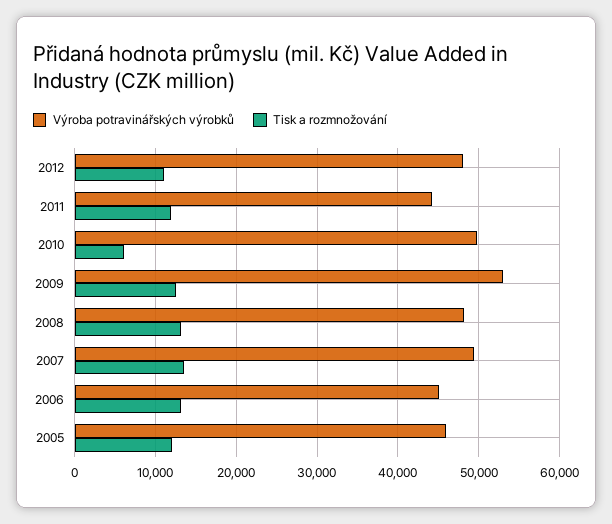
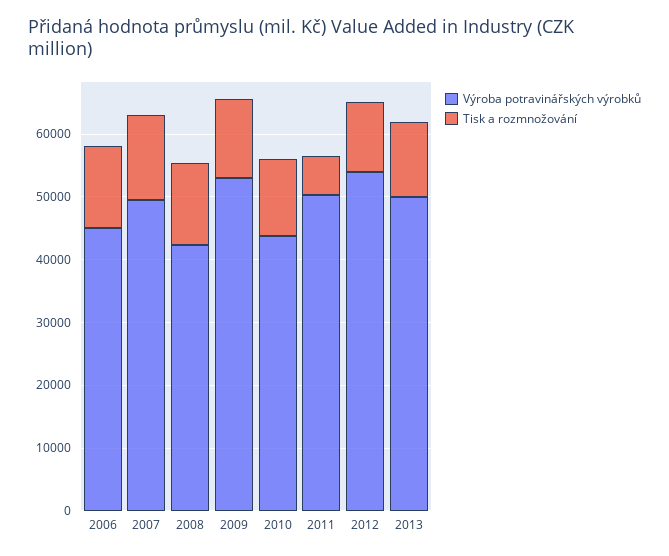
Výroba potravinářských výrobků, 2012: 48000 -> 54000
Výroba potravinářských výrobků, 2011: 44000 -> 50000
Tisk a rozmnožování, 2011: 12000 -> 6000
Výroba potravinářských výrobků, 2010: 50000 -> 44000
Tisk a rozmnožování, 2010: 6000 -> 12000
Výroba potravinářských výrobků, 2008: 48000 -> 42000
Výroba potravinářských výrobků, 2005: 46000 -> none
Tisk a rozmnožování, 2005: 12000 -> none
Výroba potravinářských výrobků, 2013: none -> 50000
Tisk a rozmnožování, 2013: none -> 12000

